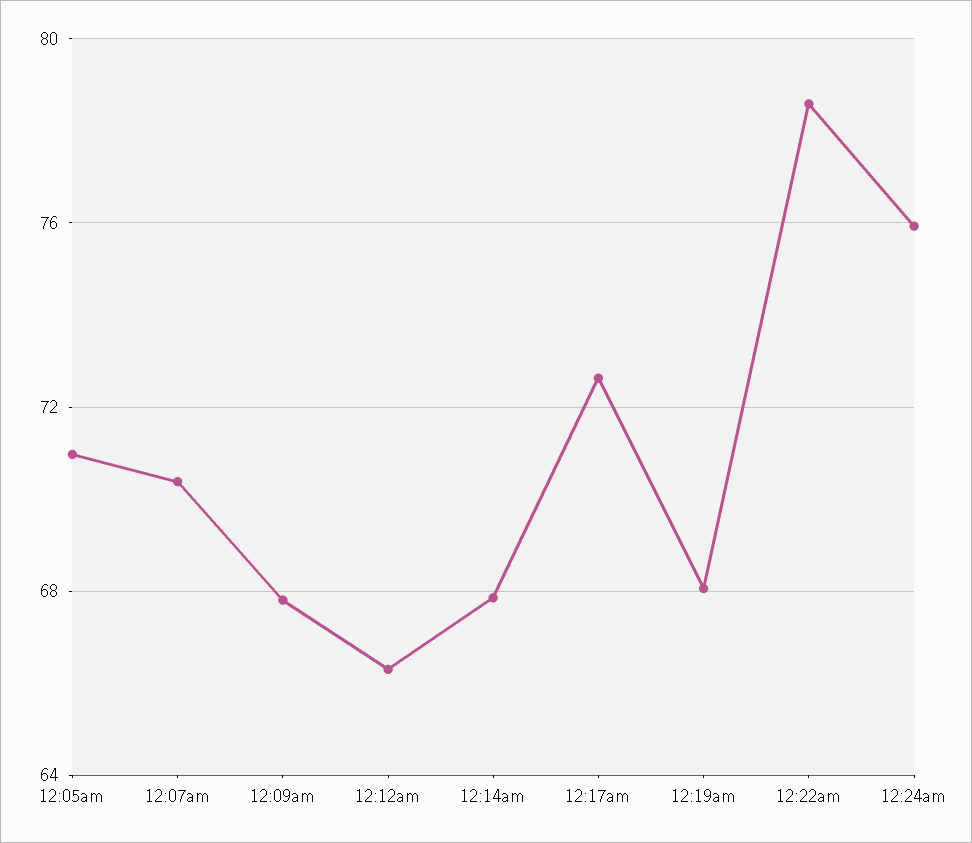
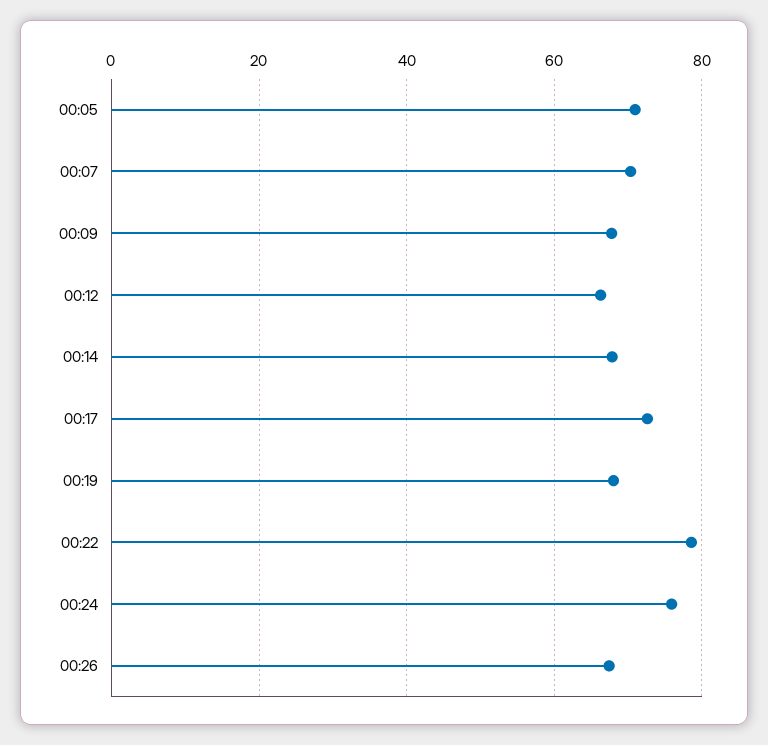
00:26: none -> 68

